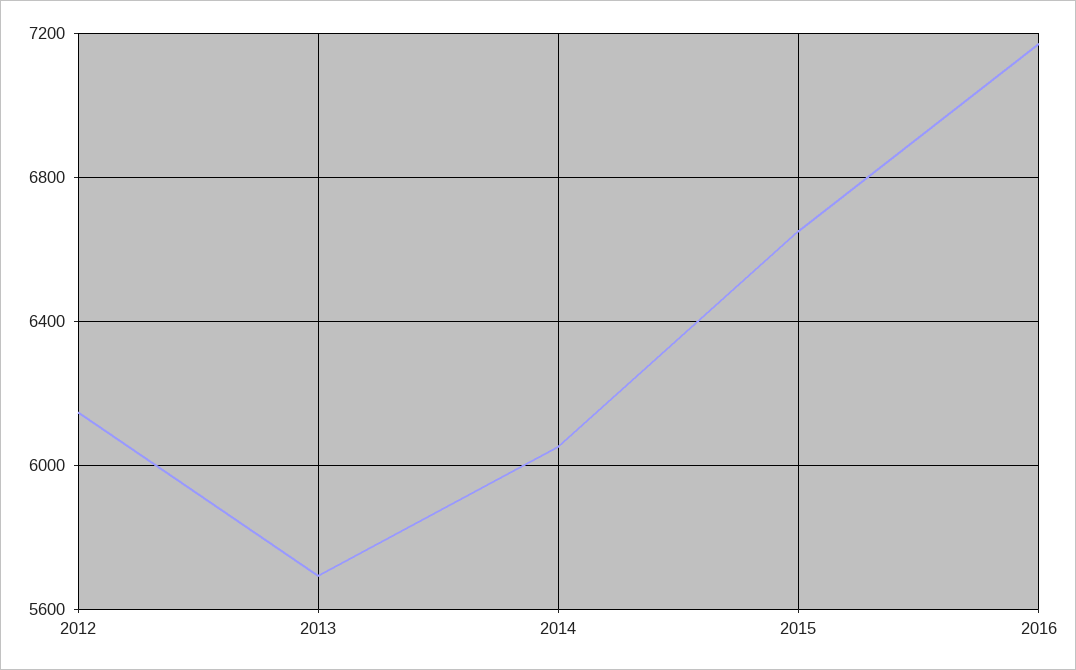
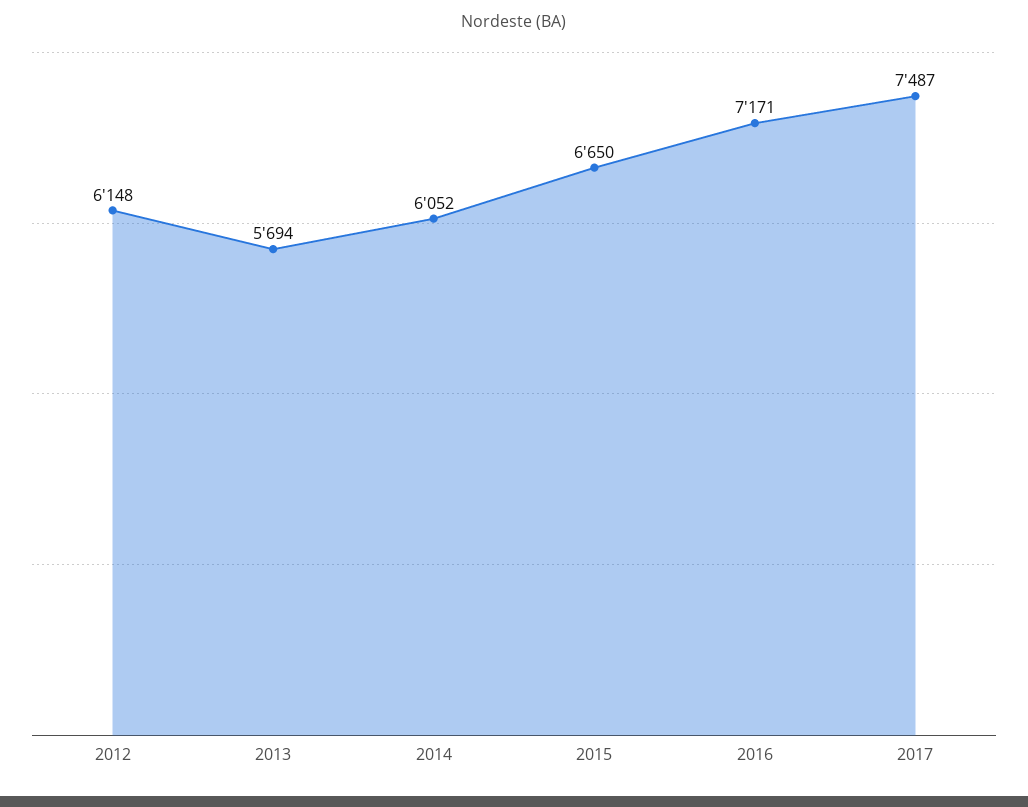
2017: none -> 7487

